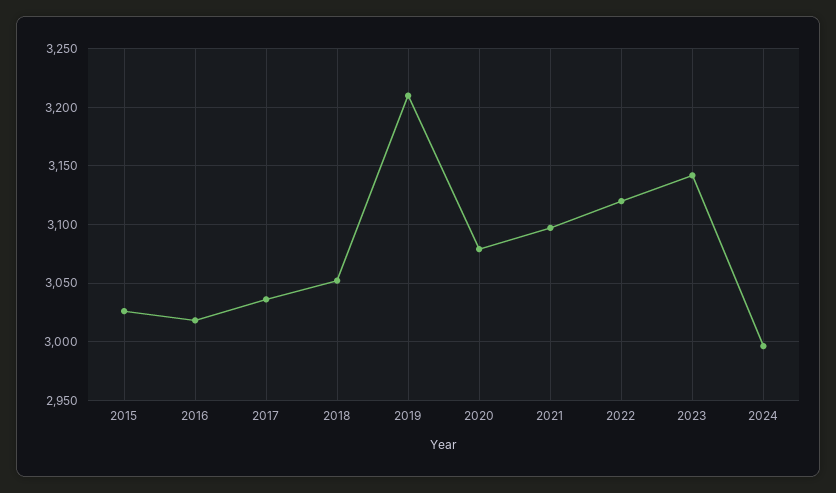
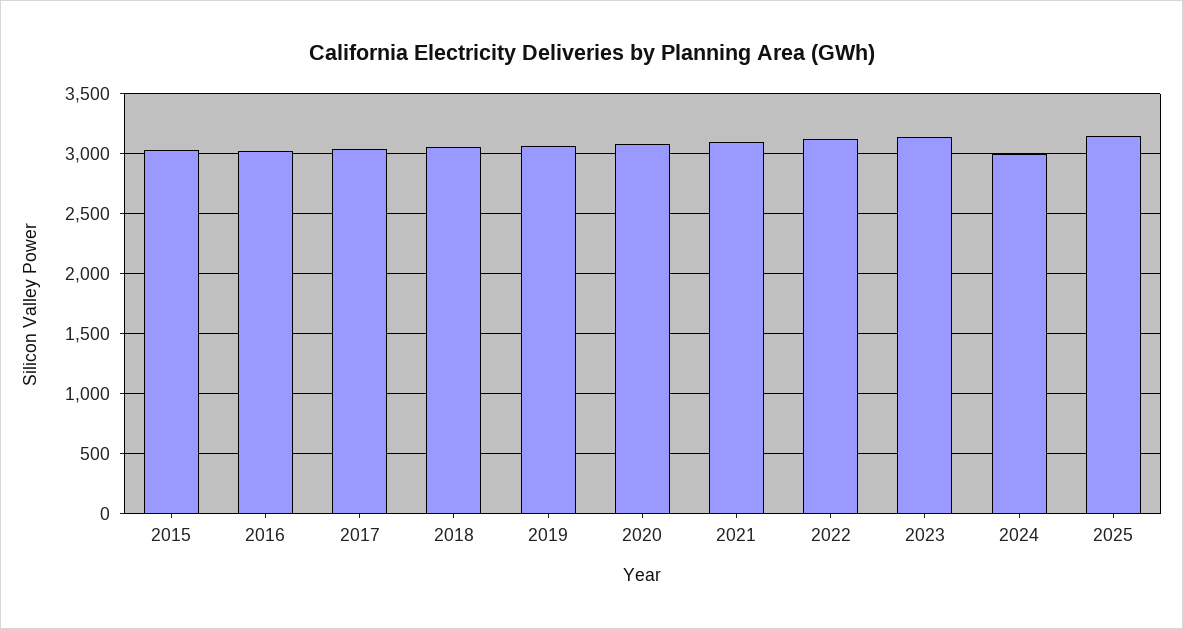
2019: 3210 -> 3050
2025: none -> 3150

